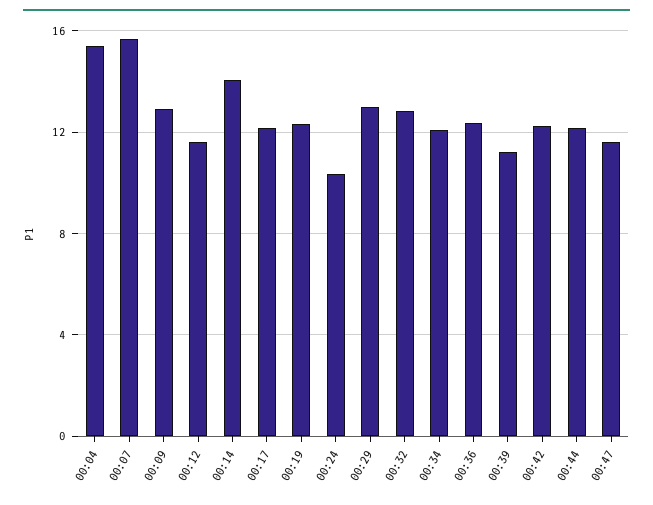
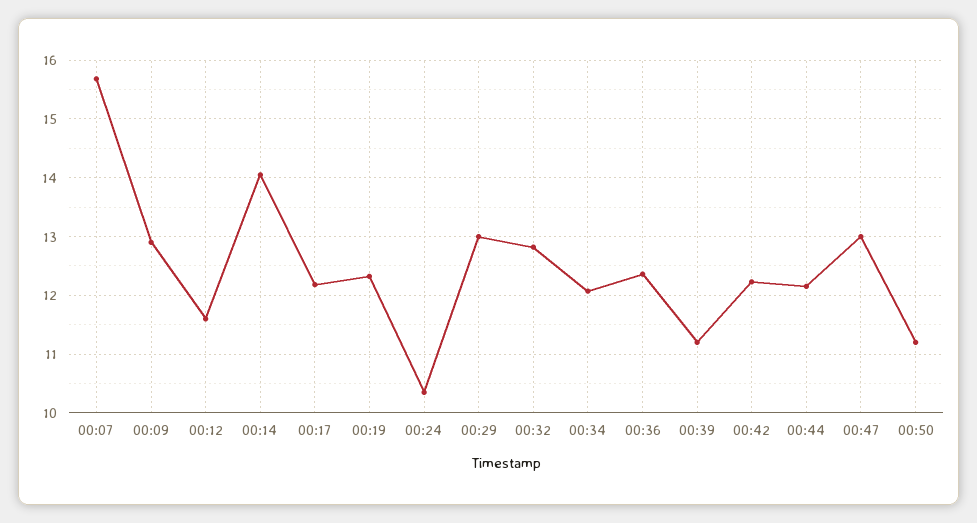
00:04: 15.5 -> none
00:47: 11.5 -> 13
00:50: none -> 11.2

